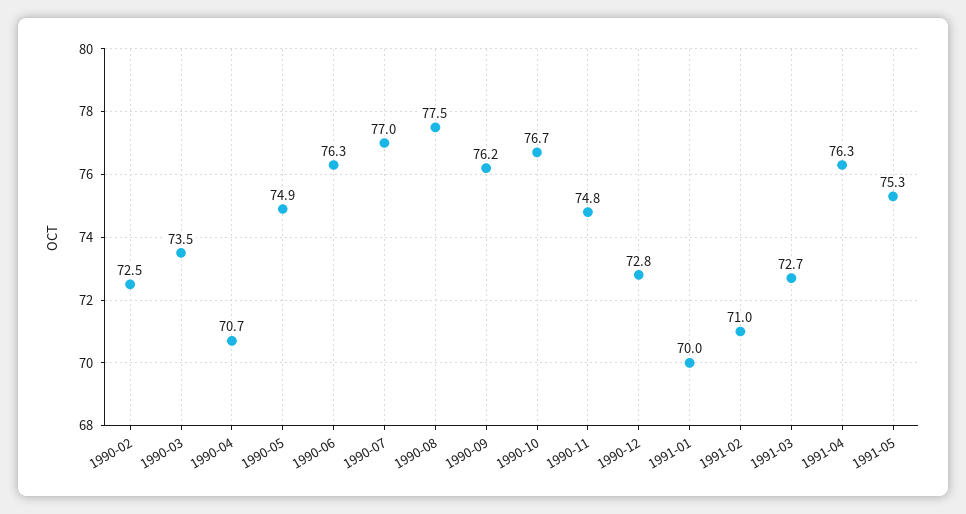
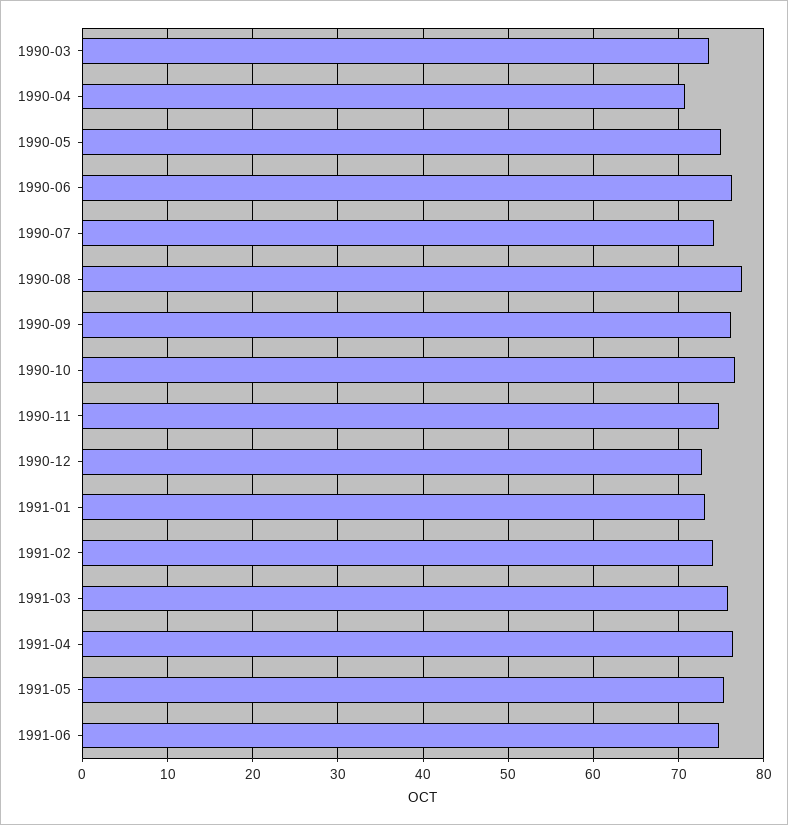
1990-02: 72.5 -> none
1990-07: 77 -> 74
1991-01: 70 -> 73
1991-02: 71 -> 74
1991-03: 72.7 -> 76
1991-06: none -> 75

